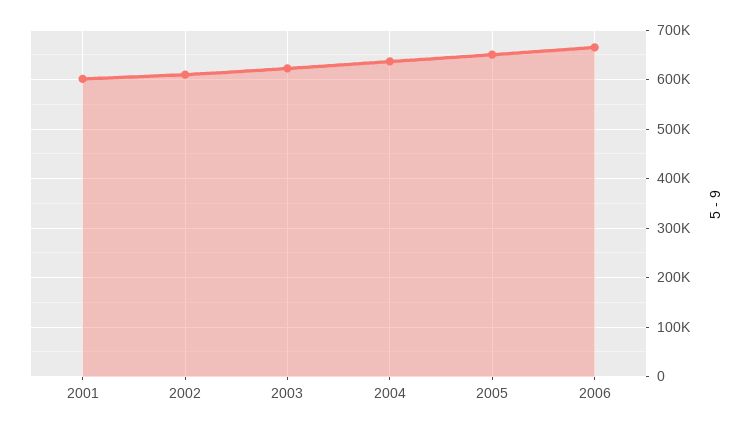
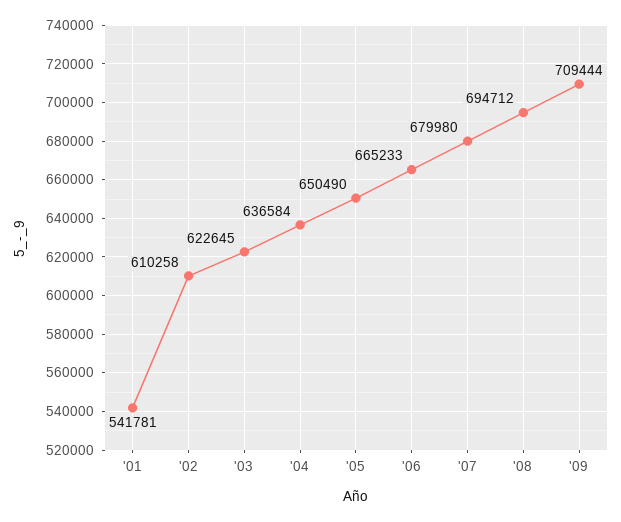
2001: 600000 -> 541781
'07: none -> 679980
'08: none -> 694712
'09: none -> 709444

